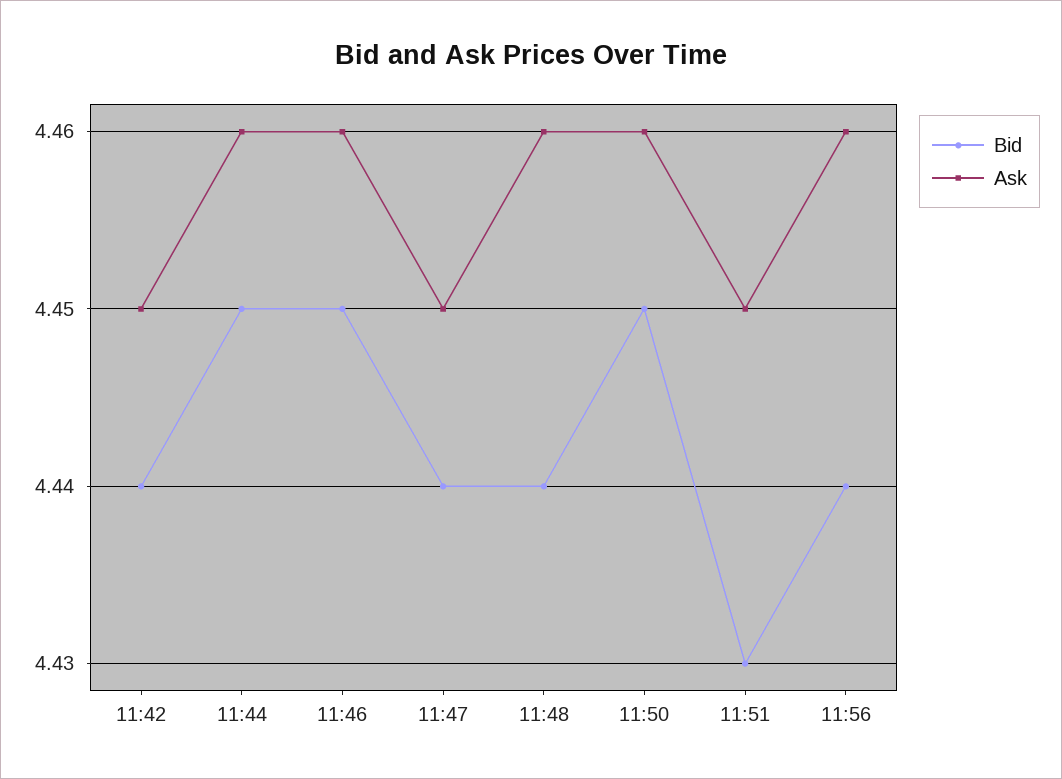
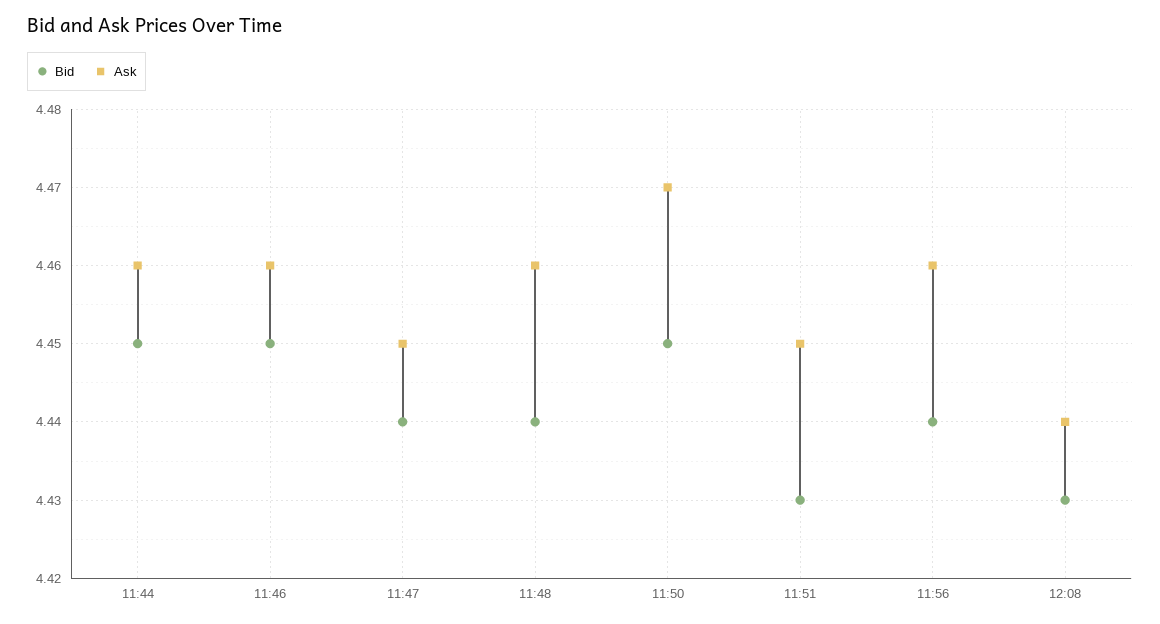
Bid, 11:42: 4.44 -> none
Ask, 11:42: 4.45 -> none
Ask, 11:50: 4.46 -> 4.47
Bid, 12:08: none -> 4.43
Ask, 12:08: none -> 4.44

